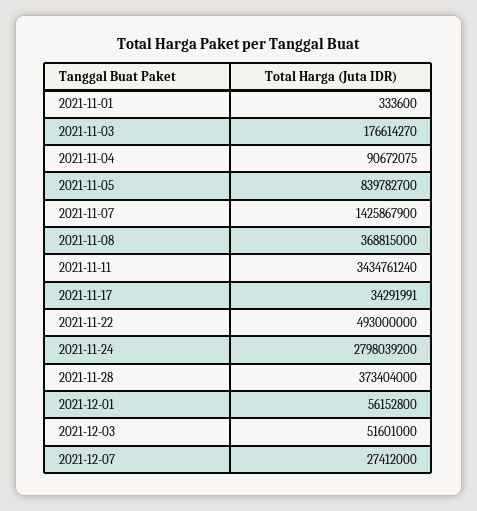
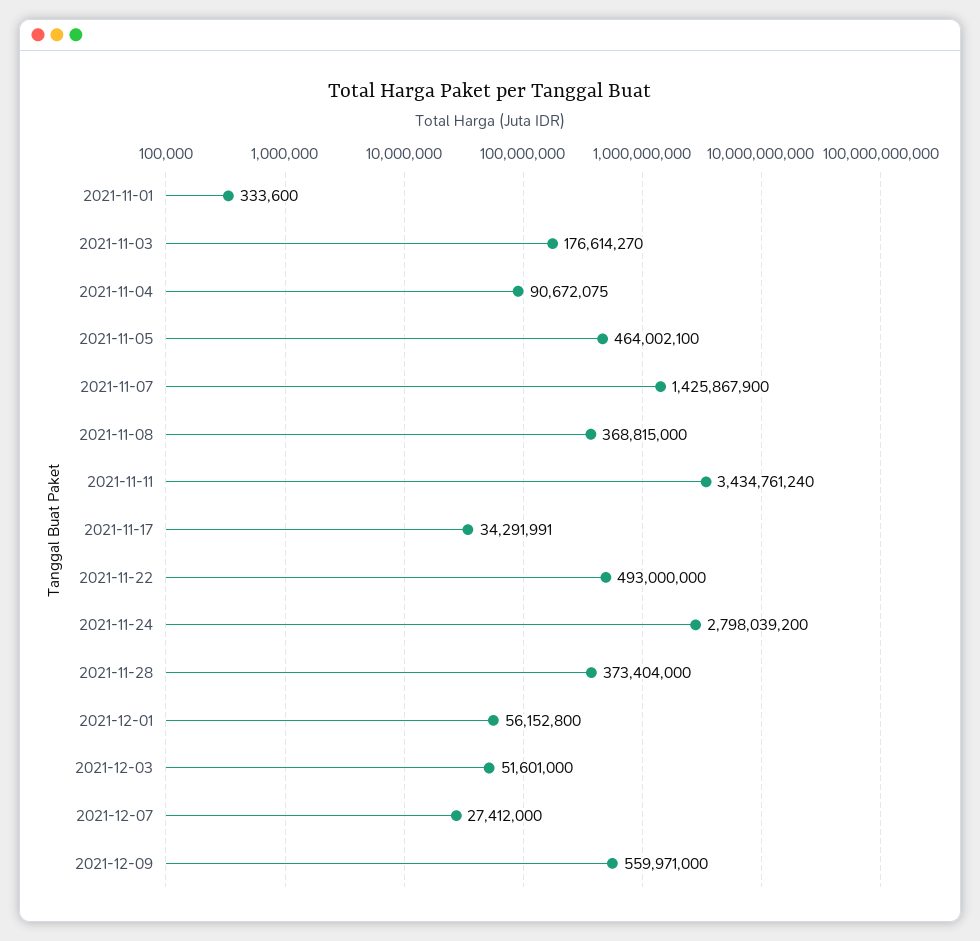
2021-11-05: 839782700 -> 464002100
2021-12-09: none -> 559971000

